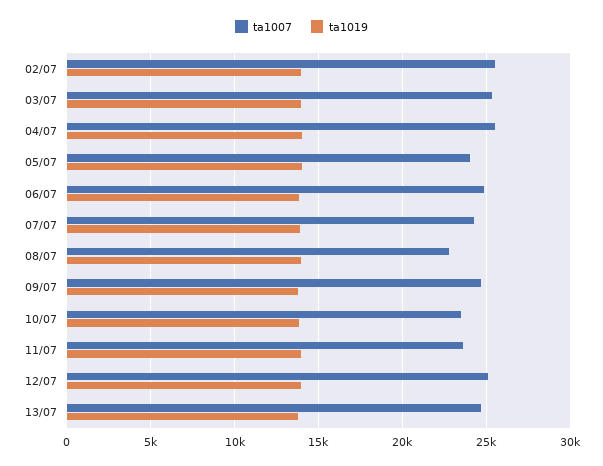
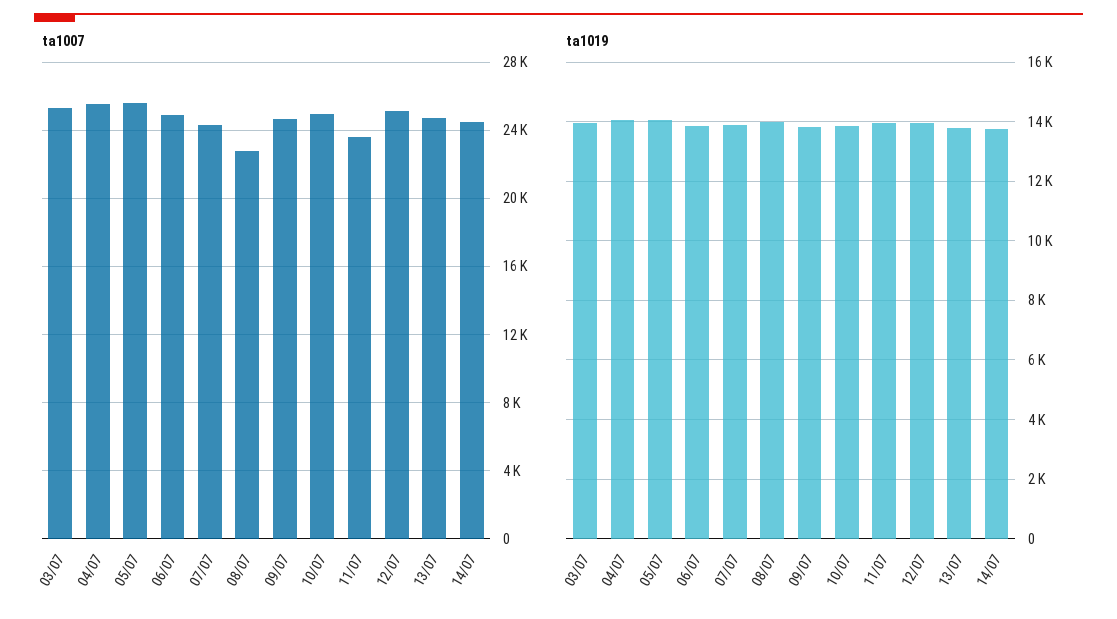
ta1007, 02/07: 25500 -> none
ta1019, 02/07: 14000 -> none
ta1007, 05/07: 24000 -> 25500
ta1007, 10/07: 23500 -> 25000
ta1007, 14/07: none -> 24500
ta1019, 14/07: none -> 13750

